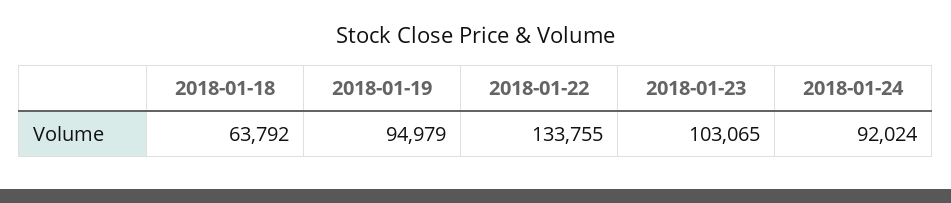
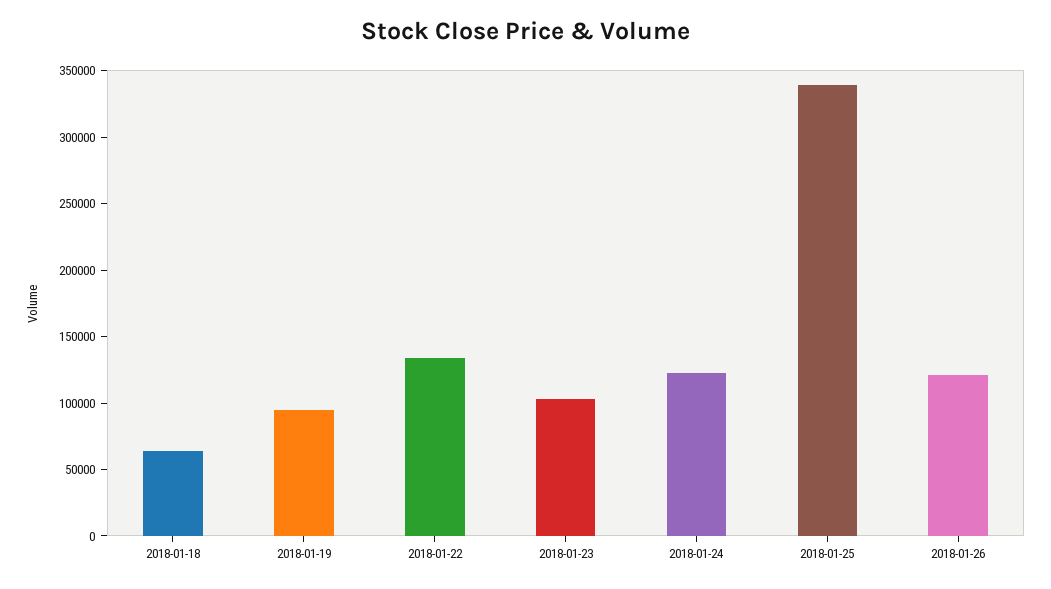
2018-01-24: 92024 -> 120000
2018-01-25: none -> 340000
2018-01-26: none -> 120000

